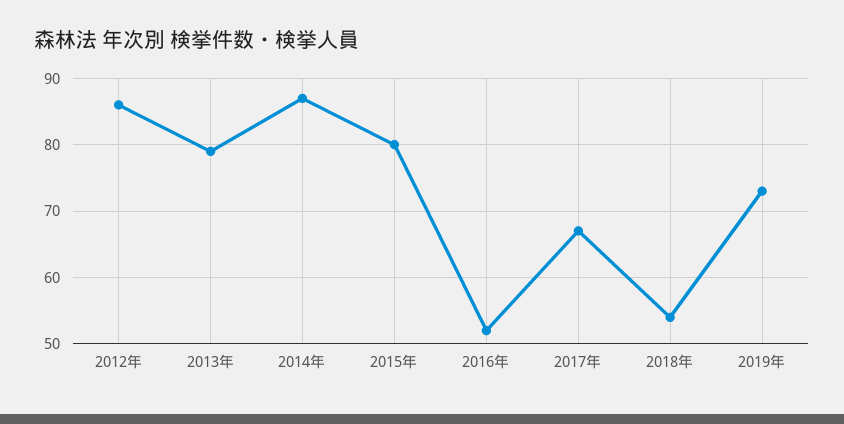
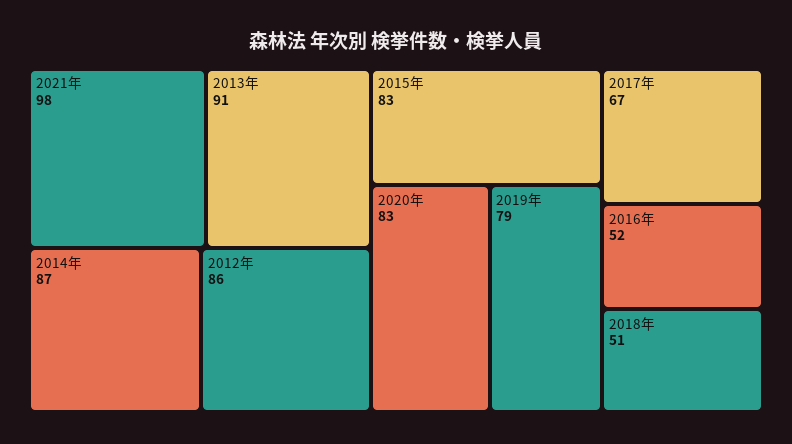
2013年: 79 -> 91
2015年: 80 -> 83
2018年: 54 -> 51
2019年: 73 -> 79
2021年: none -> 98
2020年: none -> 83

